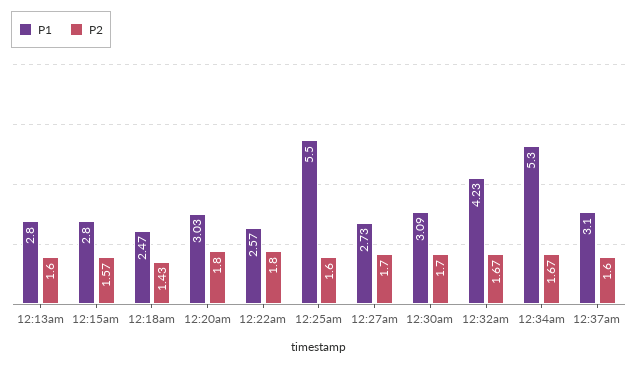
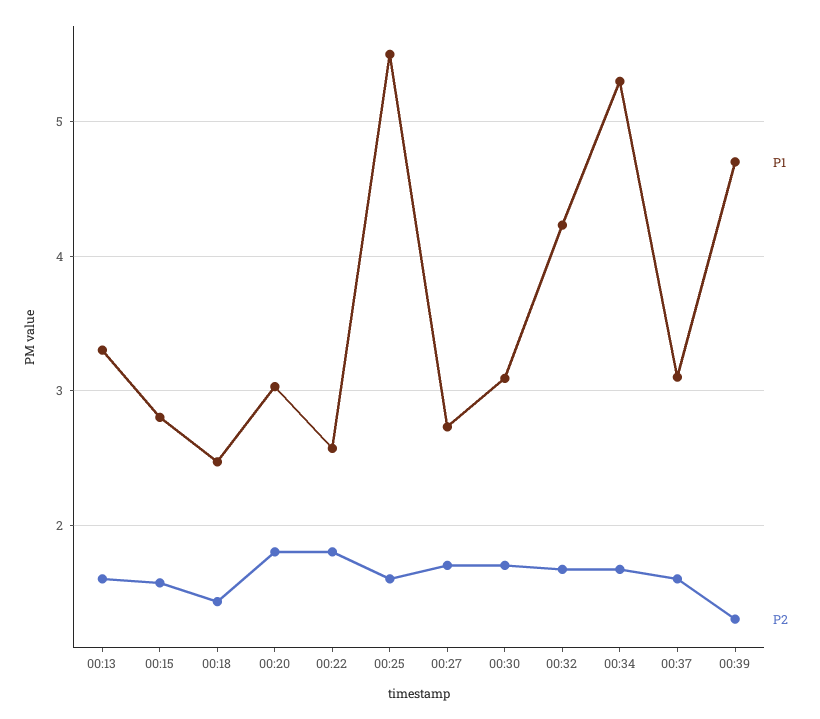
P1, 12:13am: 2.8 -> 3.3
P1, 00:39: none -> 4.7
P2, 00:39: none -> 1.3

